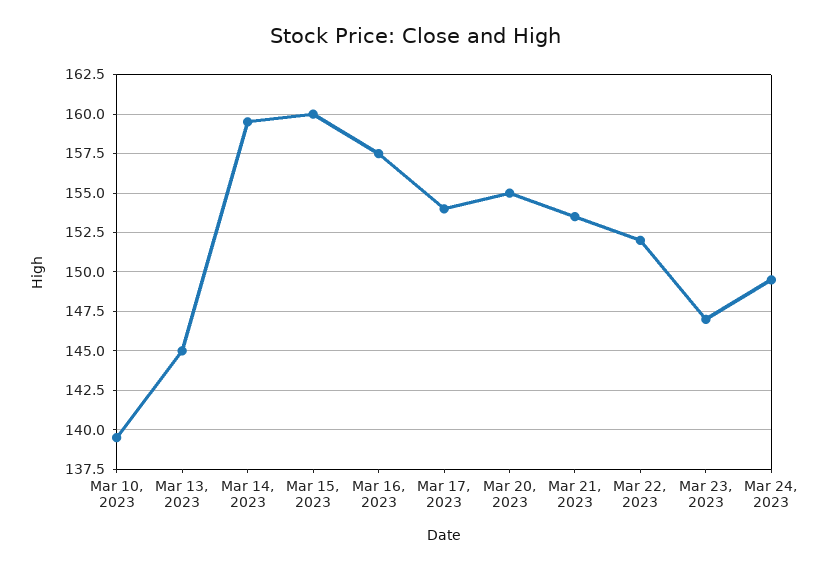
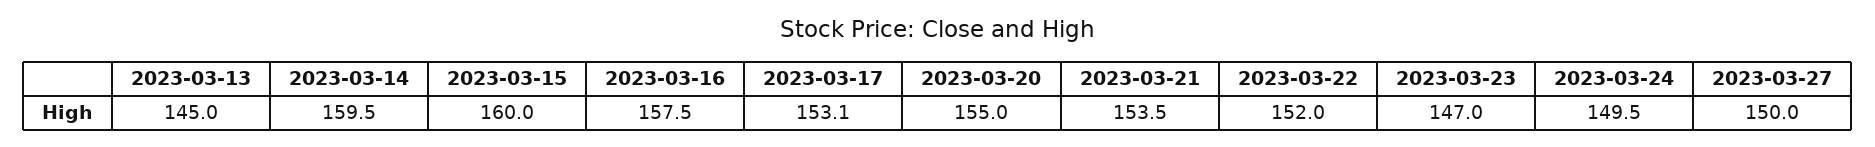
Mar 10, 2023: 139.5 -> none
Mar 17, 2023: 154 -> 153.1
2023-03-27: none -> 150

